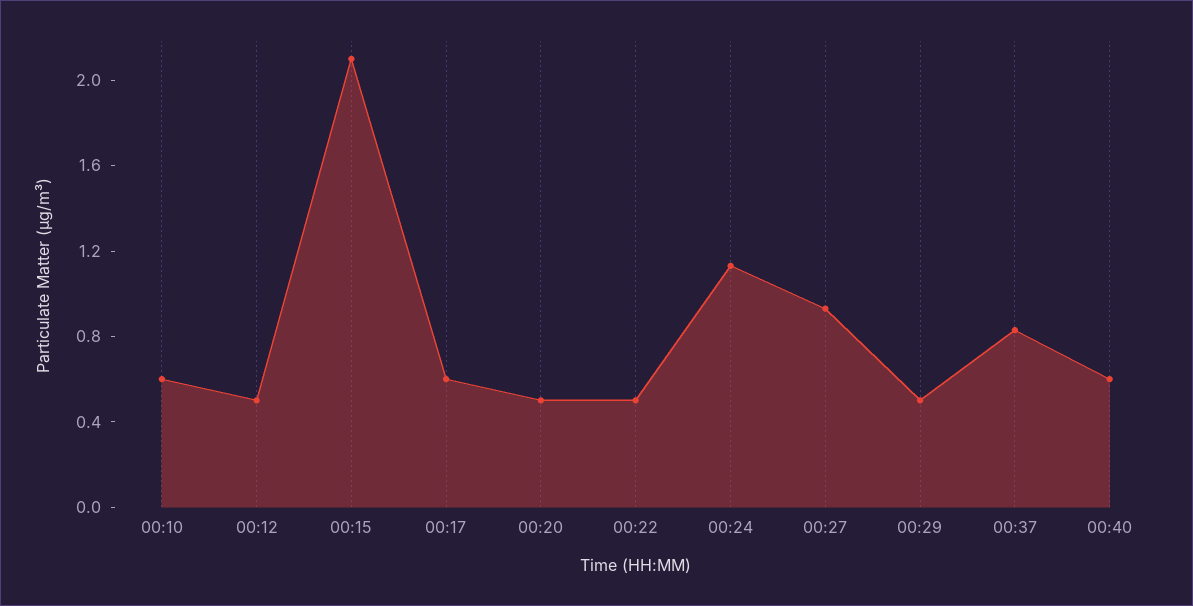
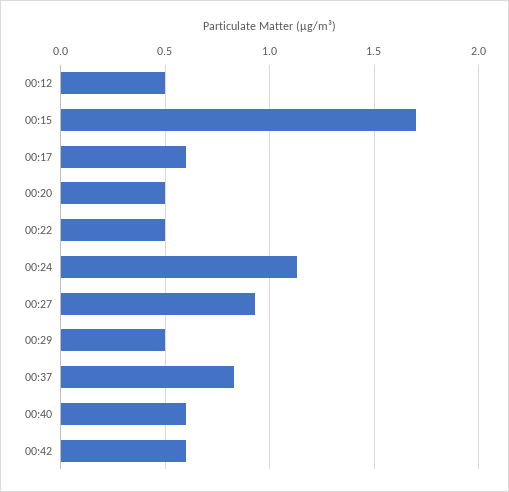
00:10: 0.6 -> none
00:15: 2.1 -> 1.7
00:42: none -> 0.6

